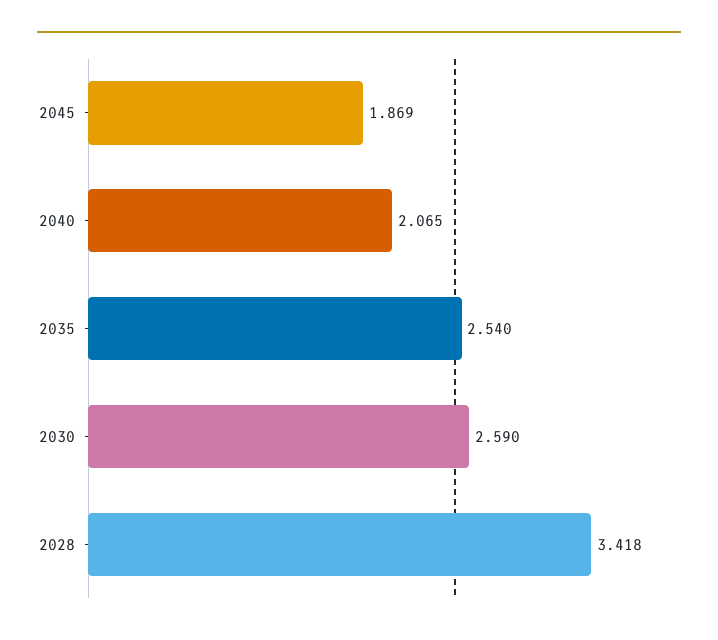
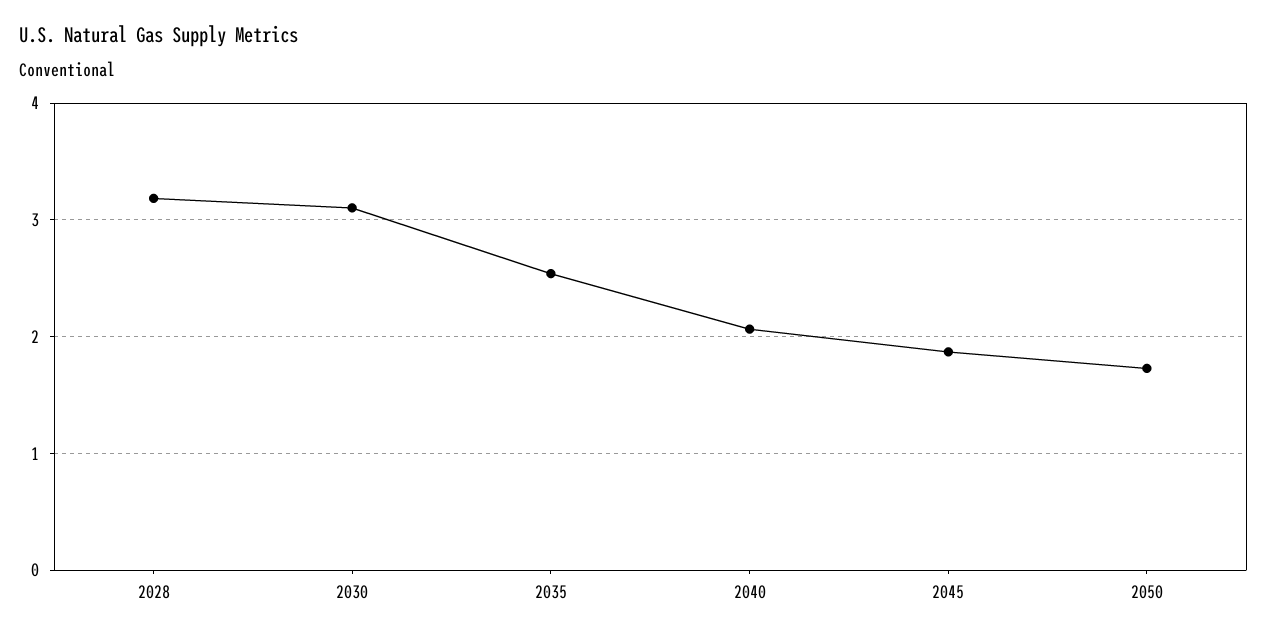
2030: 2.59 -> 3.1
2028: 3.418 -> 3.2
2050: none -> 1.7

